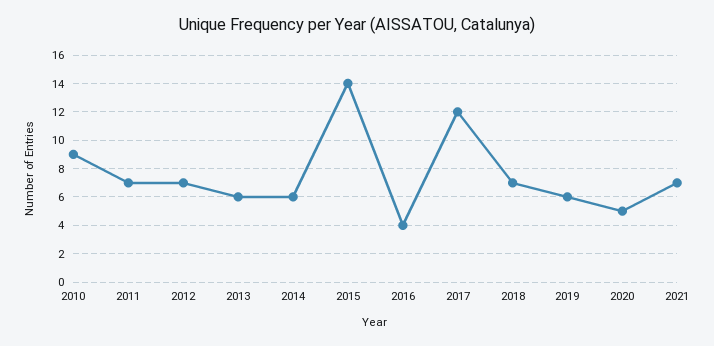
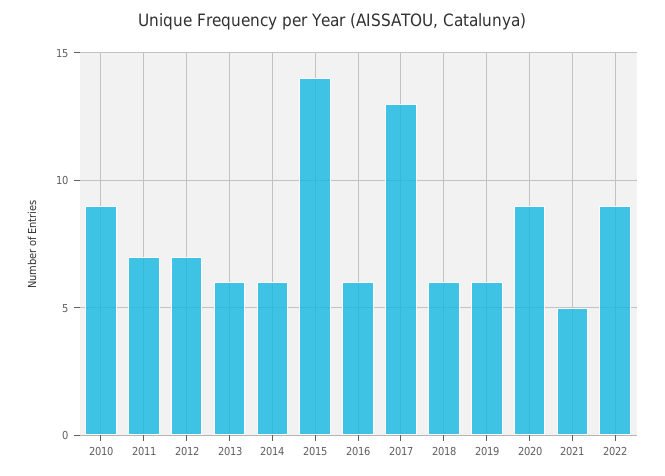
2016: 4 -> 6
2017: 12 -> 13
2018: 7 -> 6
2020: 5 -> 9
2021: 7 -> 5
2022: none -> 9

